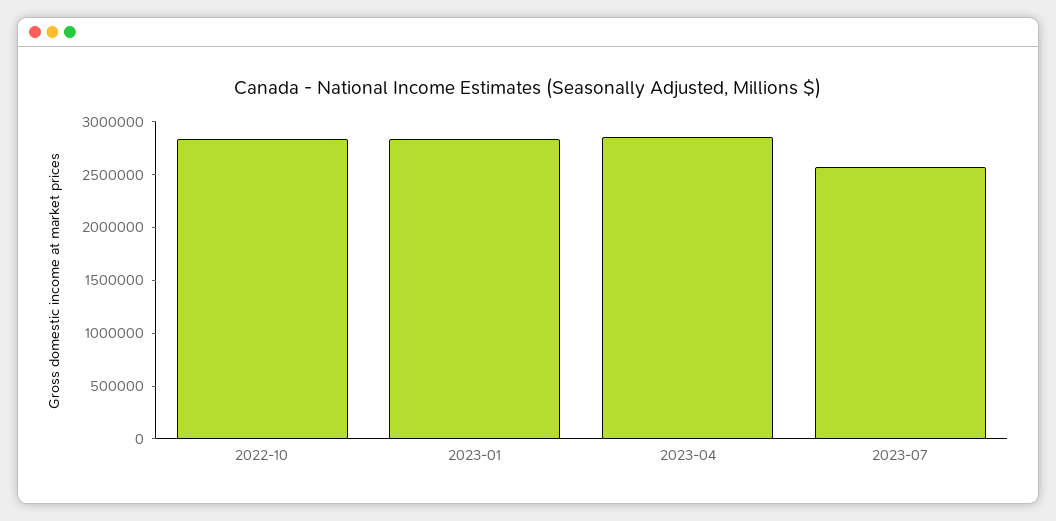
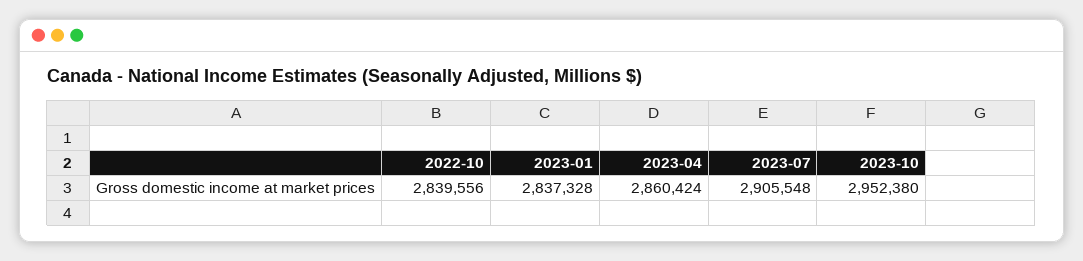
2023-07: 2600000 -> 2905548
2023-10: none -> 2952380

